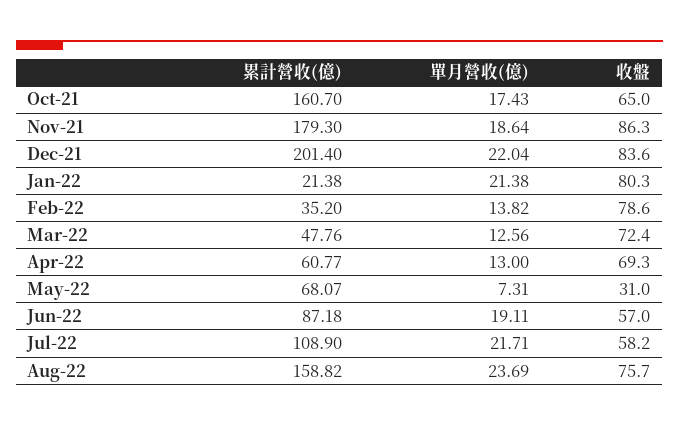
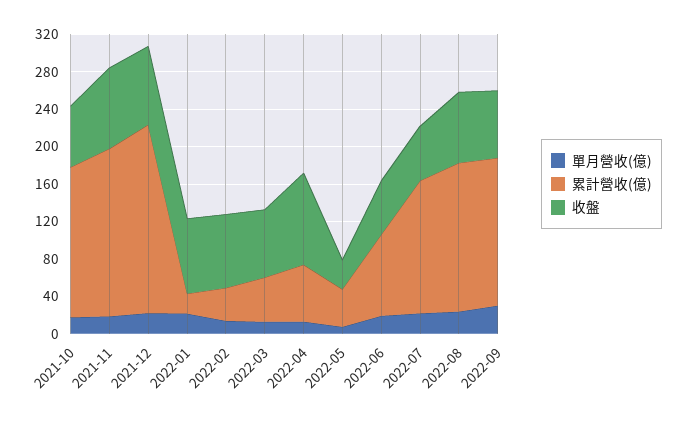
收盤, Apr-22: 69.3 -> 100
累計營收(億), May-22: 68.07 -> 40
累計營收(億), Jul-22: 108.9 -> 140
單月營收(億), 2022-09: none -> 30
累計營收(億), 2022-09: none -> 160
收盤, 2022-09: none -> 70

